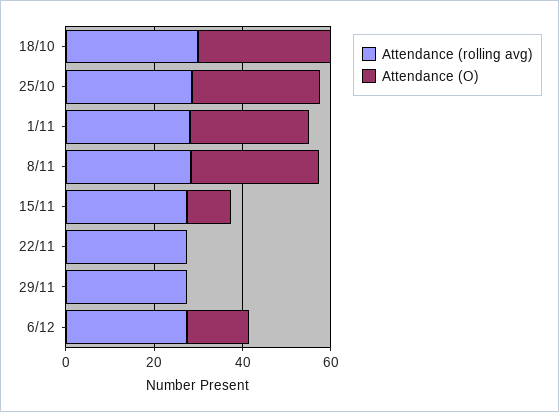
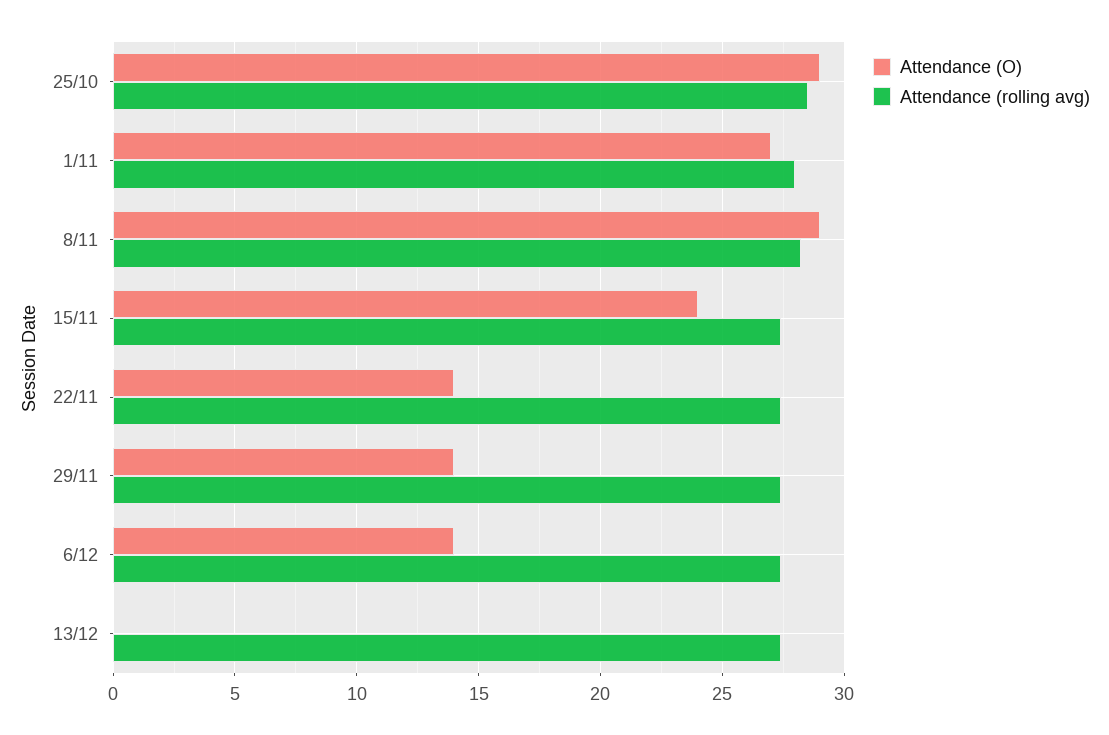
Attendance (rolling avg), 18/10: 30 -> none
Attendance (O), 18/10: 30 -> none
Attendance (O), 15/11: 10 -> 24
Attendance (O), 22/11: 0 -> 14
Attendance (O), 29/11: 0 -> 14
Attendance (O), 13/12: none -> 0
Attendance (rolling avg), 13/12: none -> 27.5

